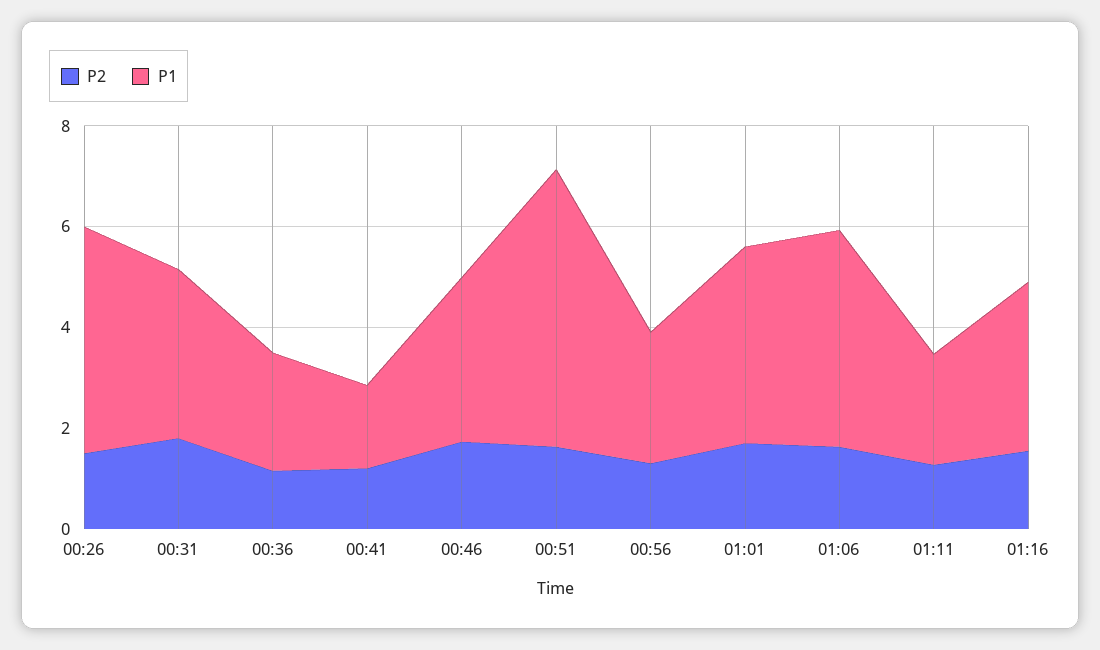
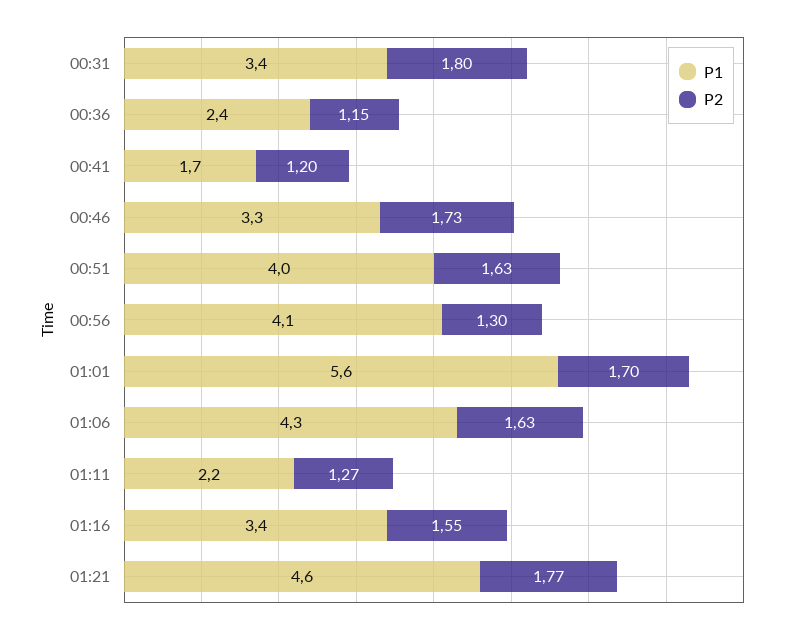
P2, 00:26: 1.5 -> none
P1, 00:26: 4.5 -> none
P1, 00:51: 5.5 -> 4
P1, 00:56: 2.5 -> 4.1
P1, 01:01: 4 -> 5.6
P1, 01:21: none -> 4.6
P2, 01:21: none -> 1.77

